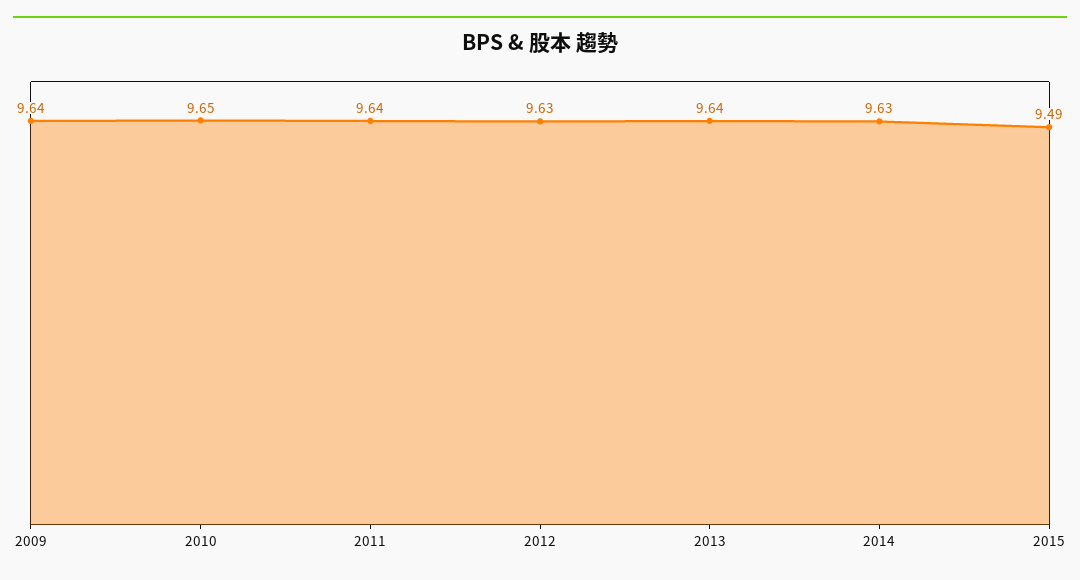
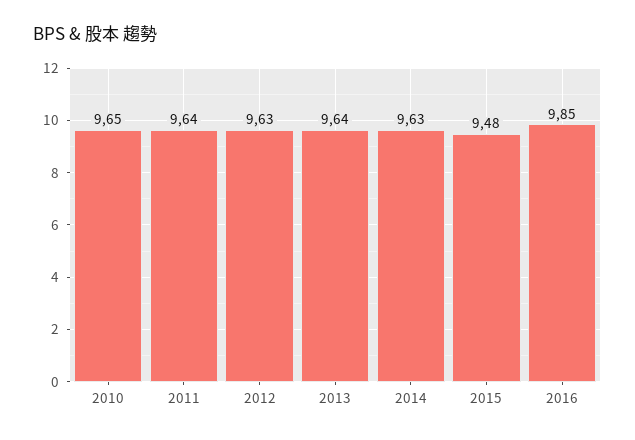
2009: 9.64 -> none
2015: 9.49 -> 9.48
2016: none -> 9.85

